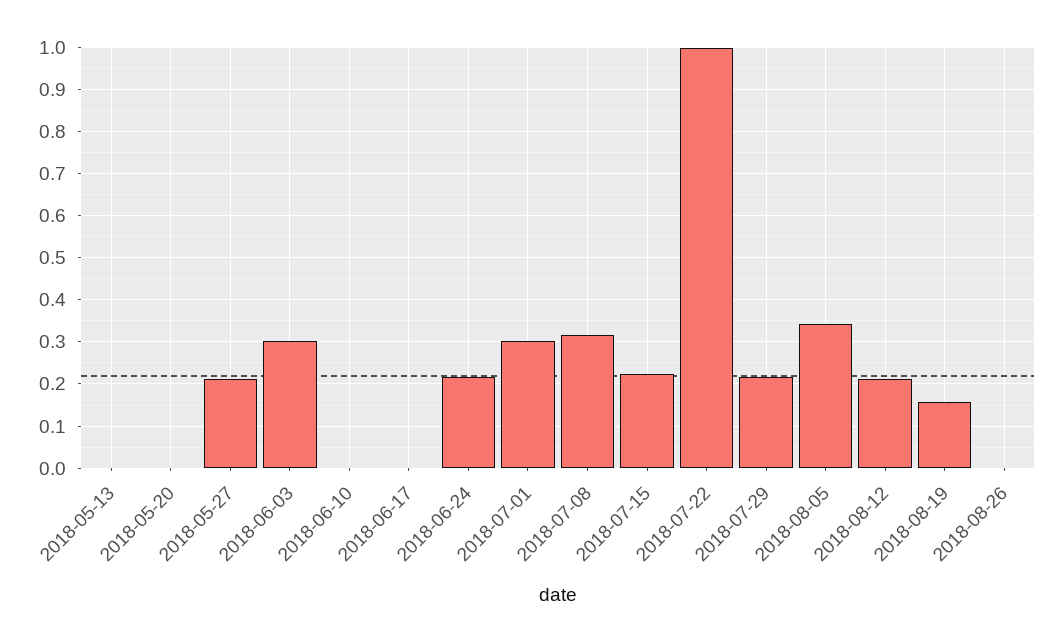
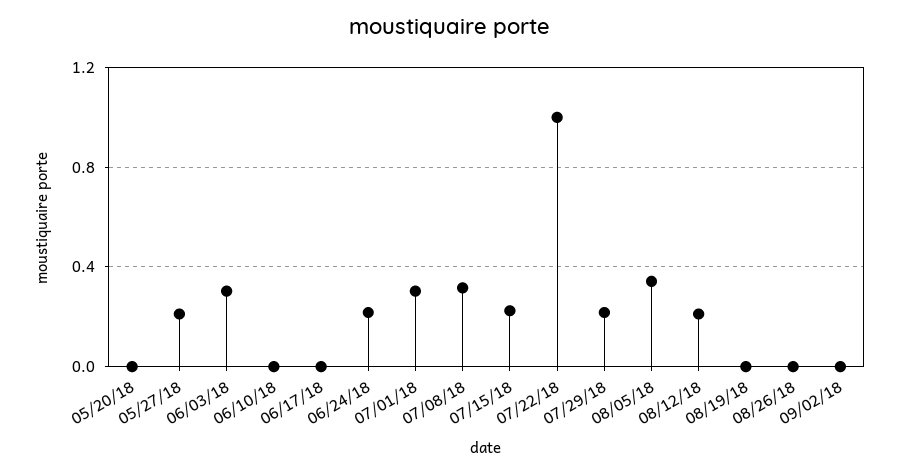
2018-05-13: 0 -> none
2018-08-19: 0.16 -> 0
09/02/18: none -> 0

